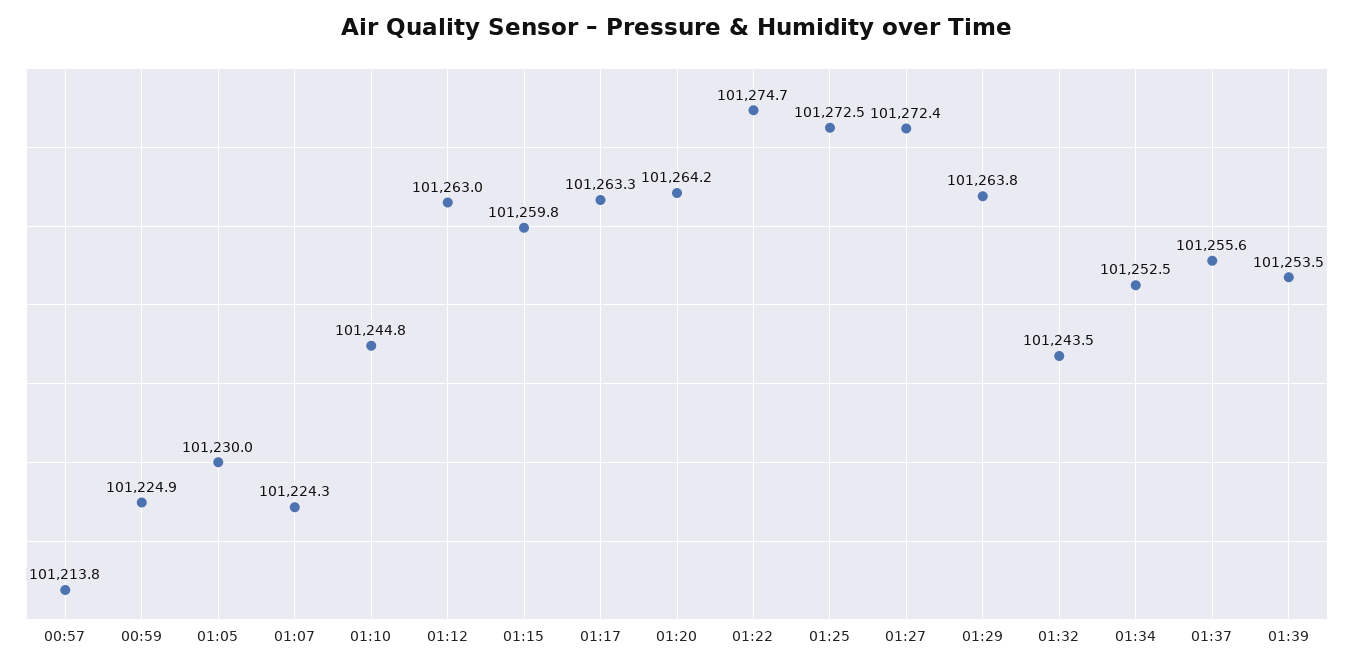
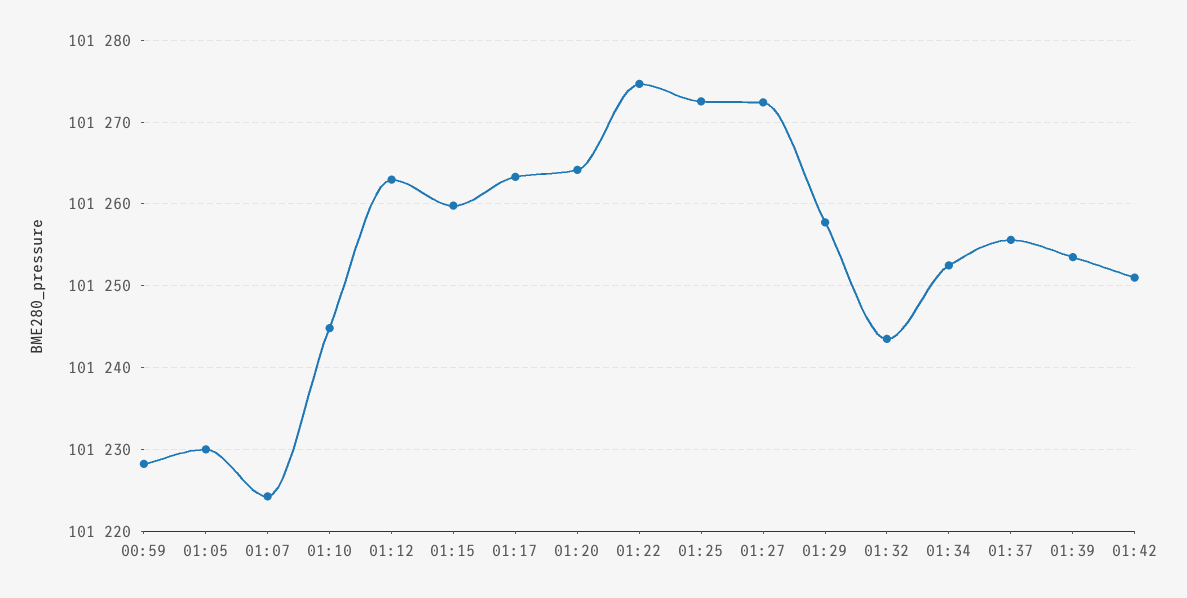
00:57: 101213.8 -> none
00:59: 101224.9 -> 101228
01:29: 101263.8 -> 101258
01:42: none -> 101251

